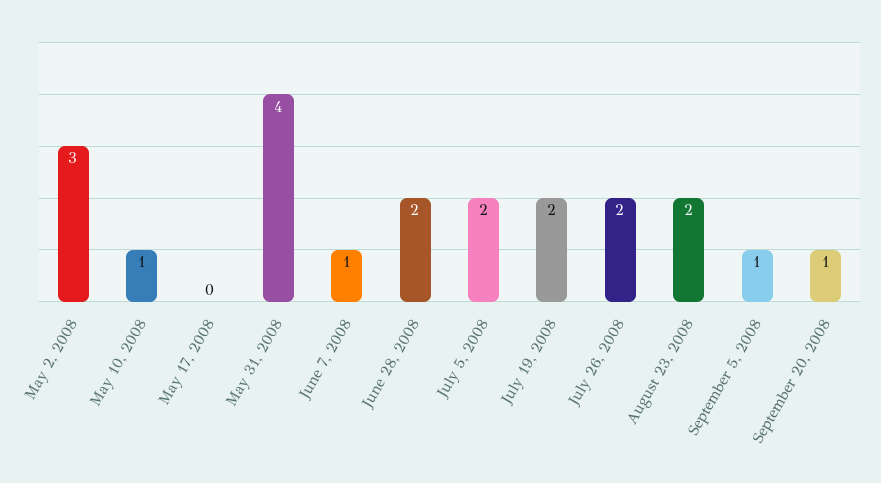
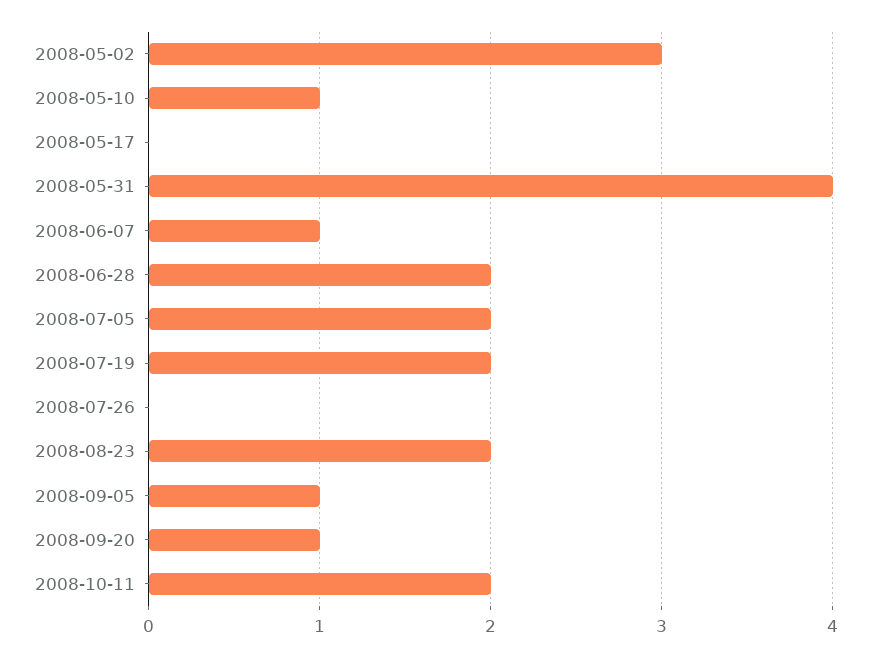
July 26, 2008: 2 -> 0
2008-10-11: none -> 2

